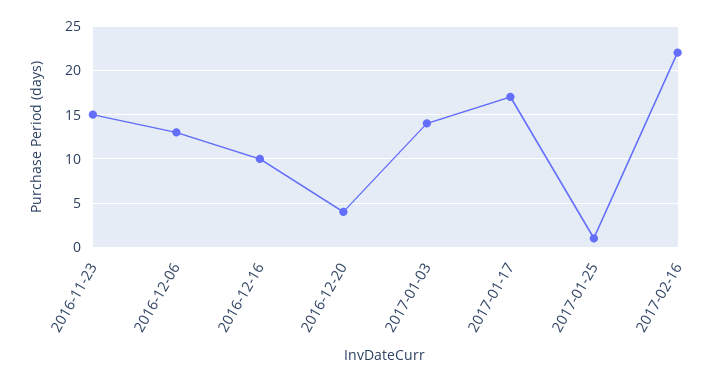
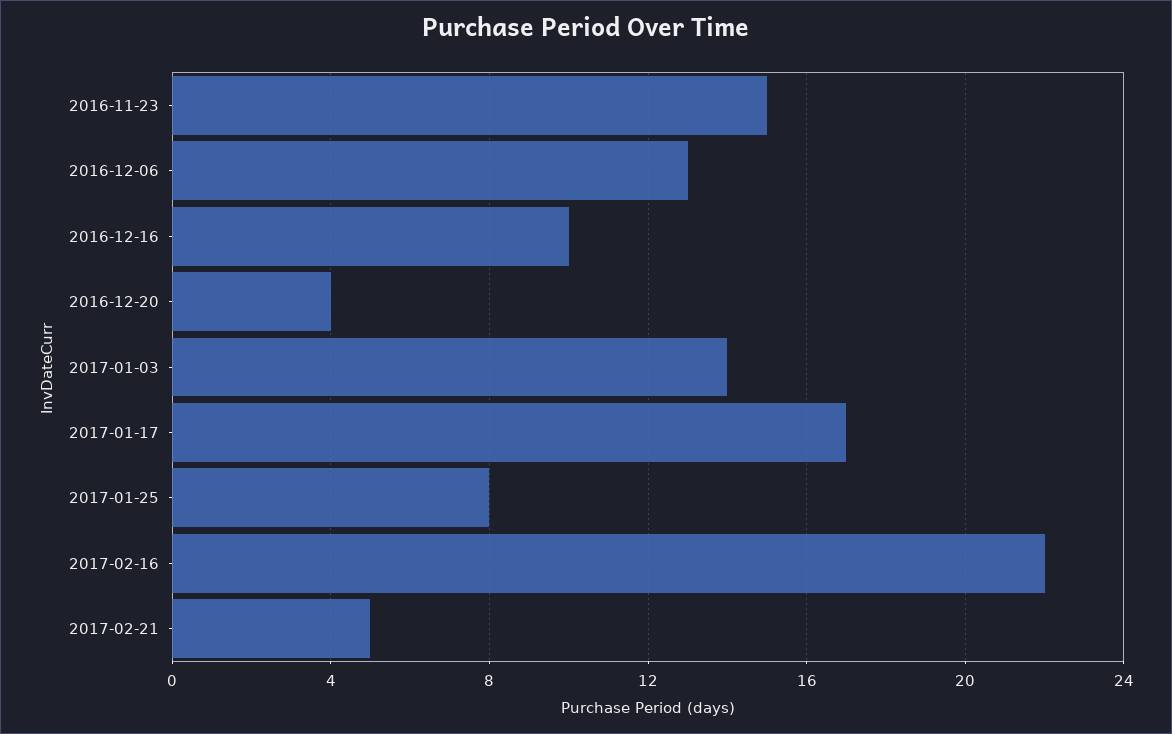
2017-01-25: 1 -> 8
2017-02-21: none -> 5

